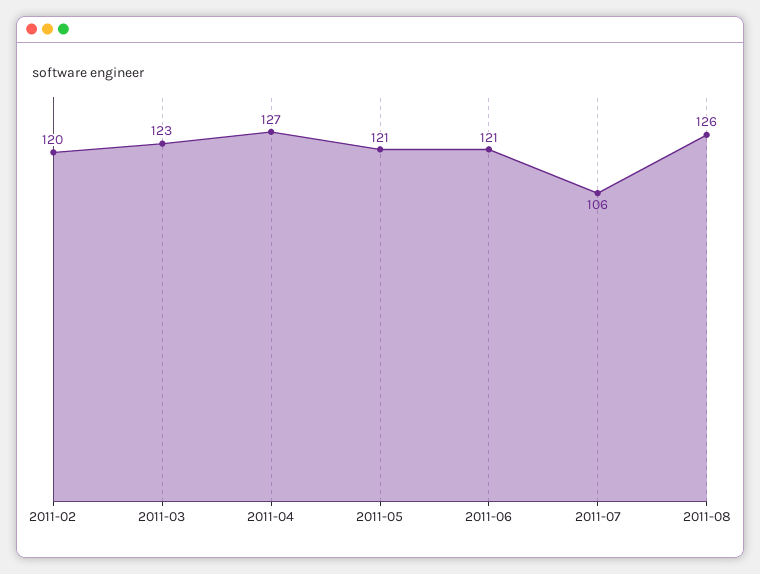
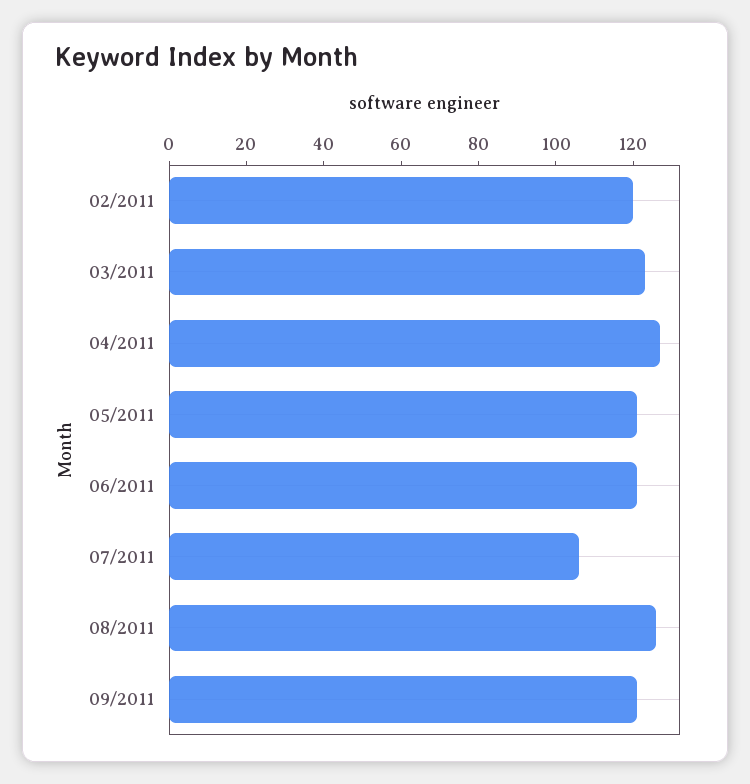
09/2011: none -> 120

